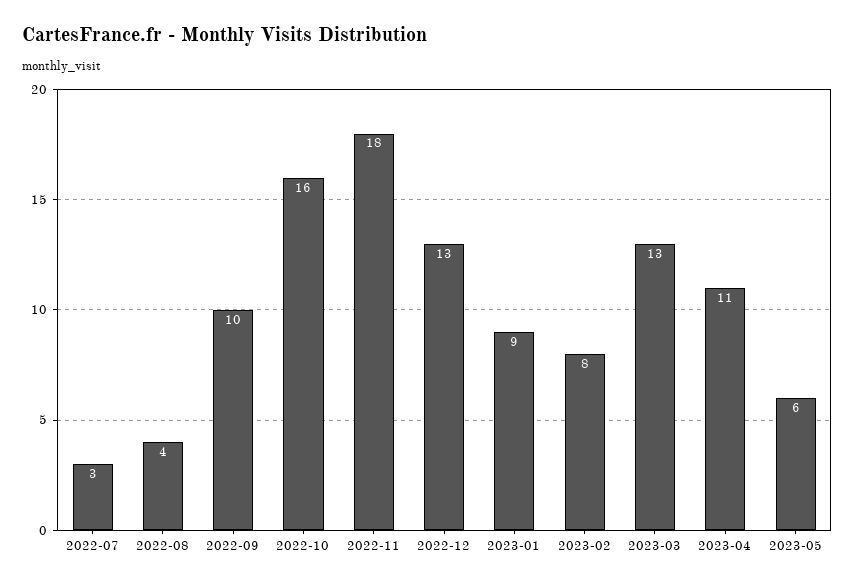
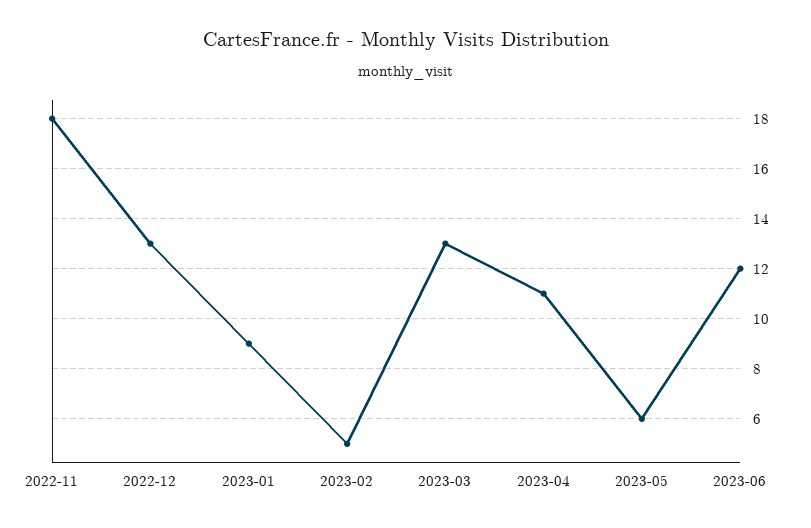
2022-07: 3 -> none
2022-08: 4 -> none
2022-09: 10 -> none
2022-10: 16 -> none
2023-02: 8 -> 5
2023-06: none -> 12

